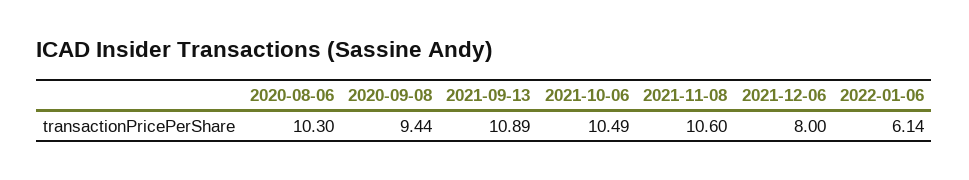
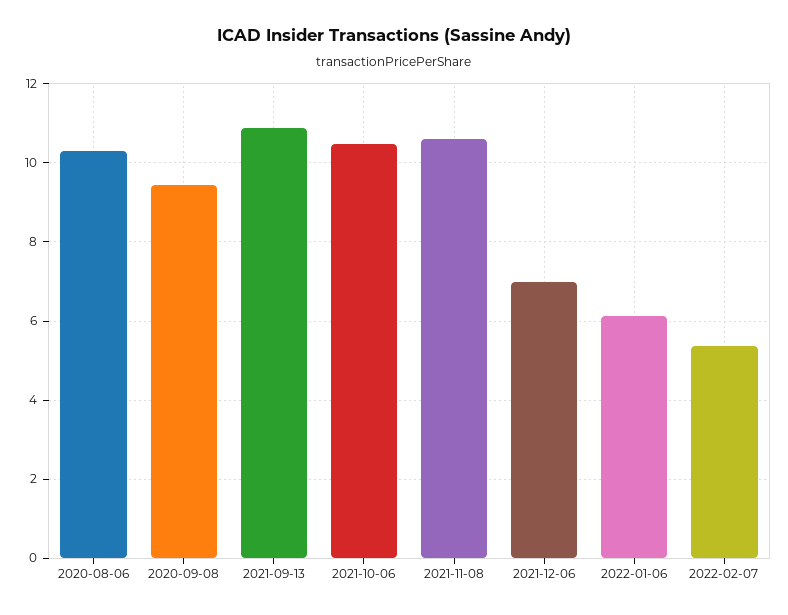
2021-12-06: 8 -> 7
2022-02-07: none -> 5.4

